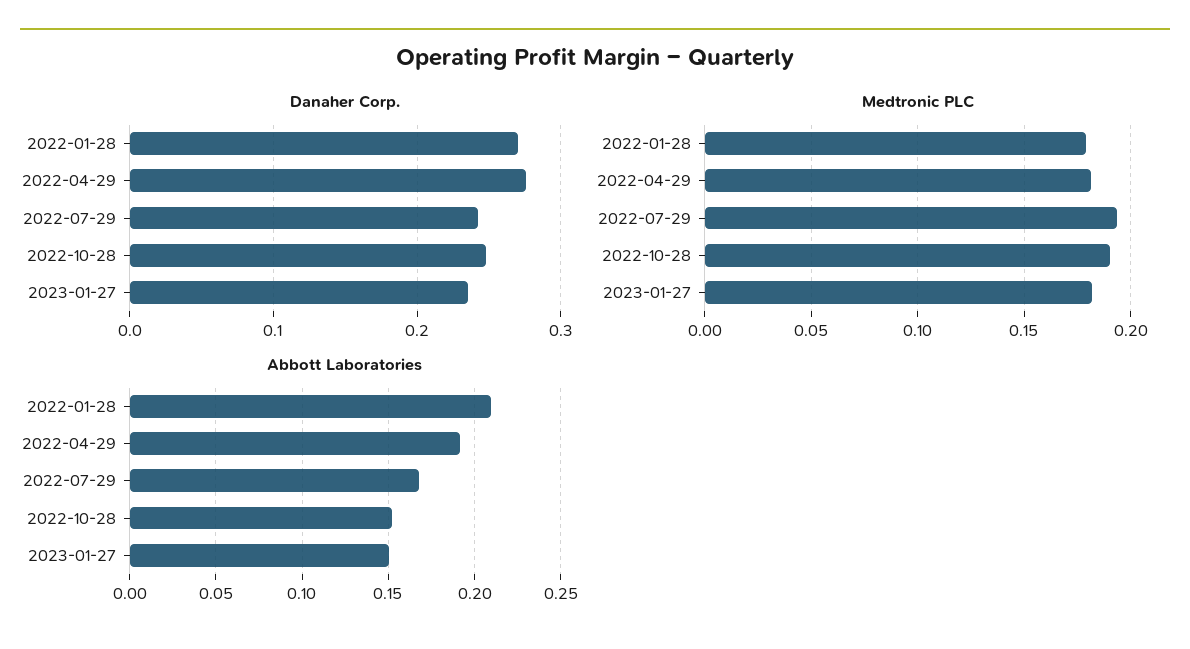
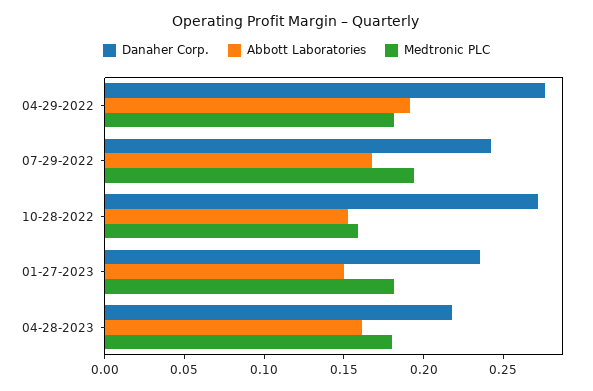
Danaher Corp., 2022-01-28: 0.27 -> none
Danaher Corp., 2022-10-28: 0.25 -> 0.27
Medtronic PLC, 2022-01-28: 0.18 -> none
Medtronic PLC, 2022-10-28: 0.19 -> 0.16
Abbott Laboratories, 2022-01-28: 0.21 -> none
Danaher Corp., 04-28-2023: none -> 0.22
Abbott Laboratories, 04-28-2023: none -> 0.16
Medtronic PLC, 04-28-2023: none -> 0.18

